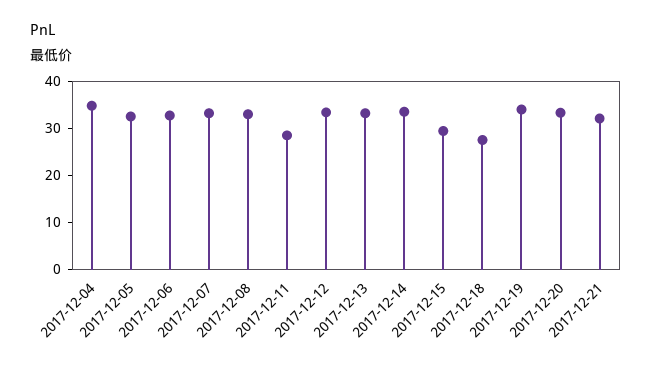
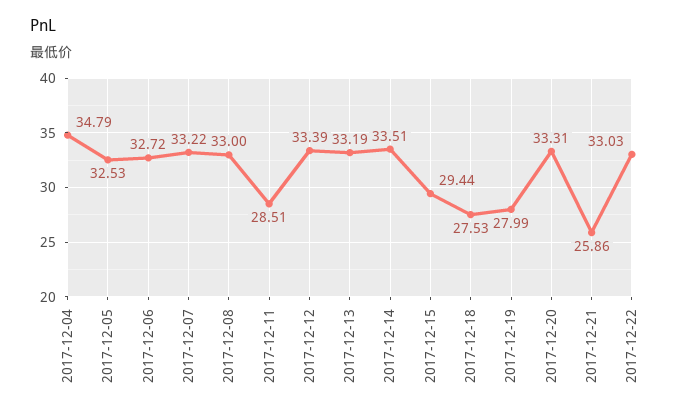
2017-12-19: 34 -> 27.99
2017-12-21: 32 -> 25.86
2017-12-22: none -> 33.03

